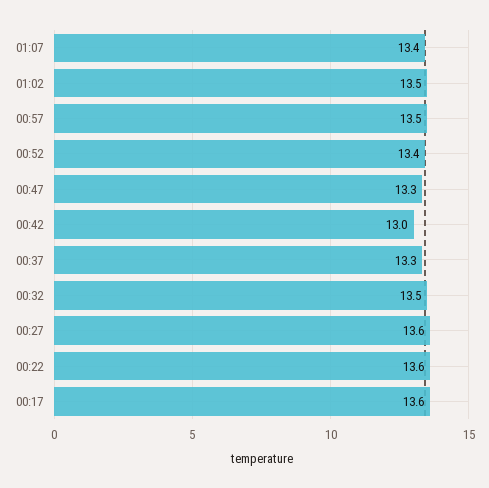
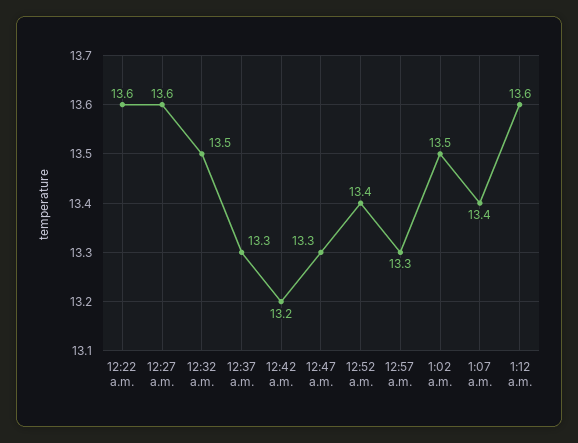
00:57: 13.5 -> 13.3
00:42: 13 -> 13.2
00:17: 13.6 -> none
1:12 a.m.: none -> 13.6

